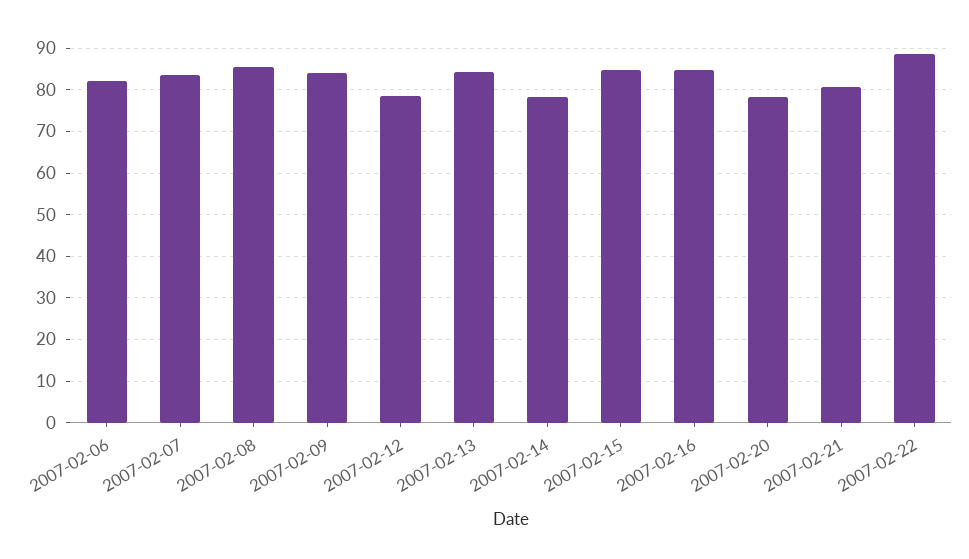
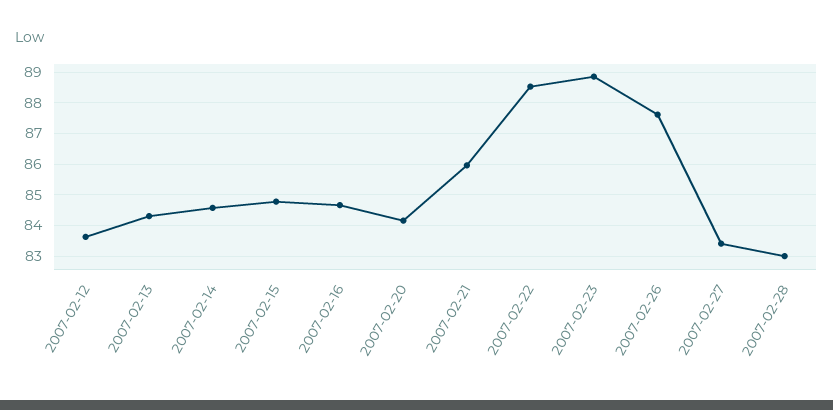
2007-02-06: 82 -> none
2007-02-07: 84 -> none
2007-02-08: 86 -> none
2007-02-09: 84 -> none
2007-02-12: 78 -> 83.6
2007-02-14: 78 -> 84.6
2007-02-20: 78 -> 84.2
2007-02-21: 80 -> 86
2007-02-23: none -> 88.8
2007-02-26: none -> 87.6
2007-02-27: none -> 83.4
2007-02-28: none -> 83

